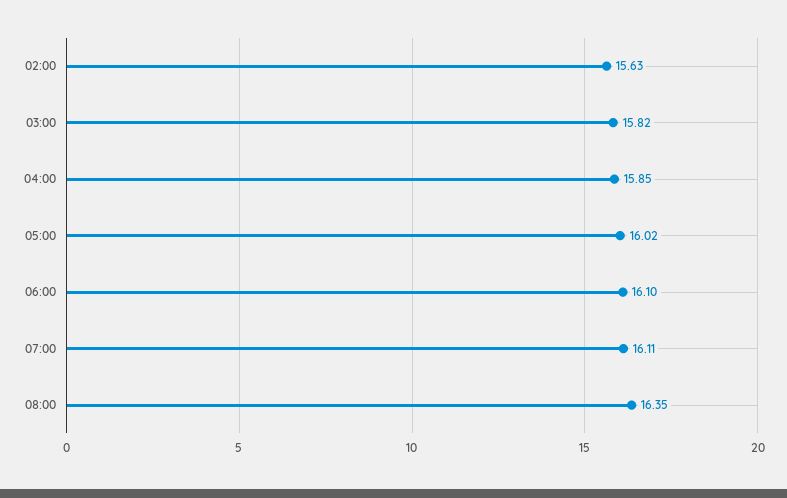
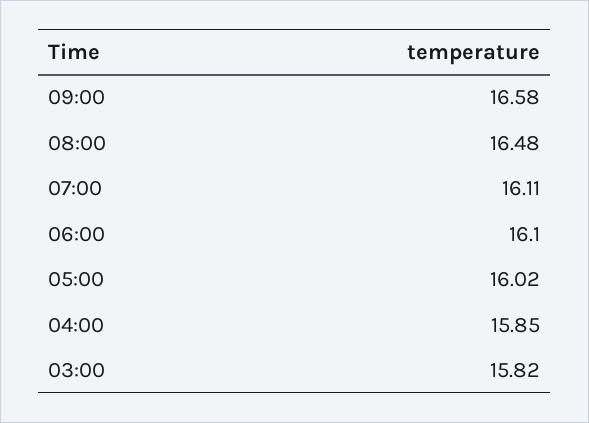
02:00: 15.63 -> none
08:00: 16.35 -> 16.48
09:00: none -> 16.58

